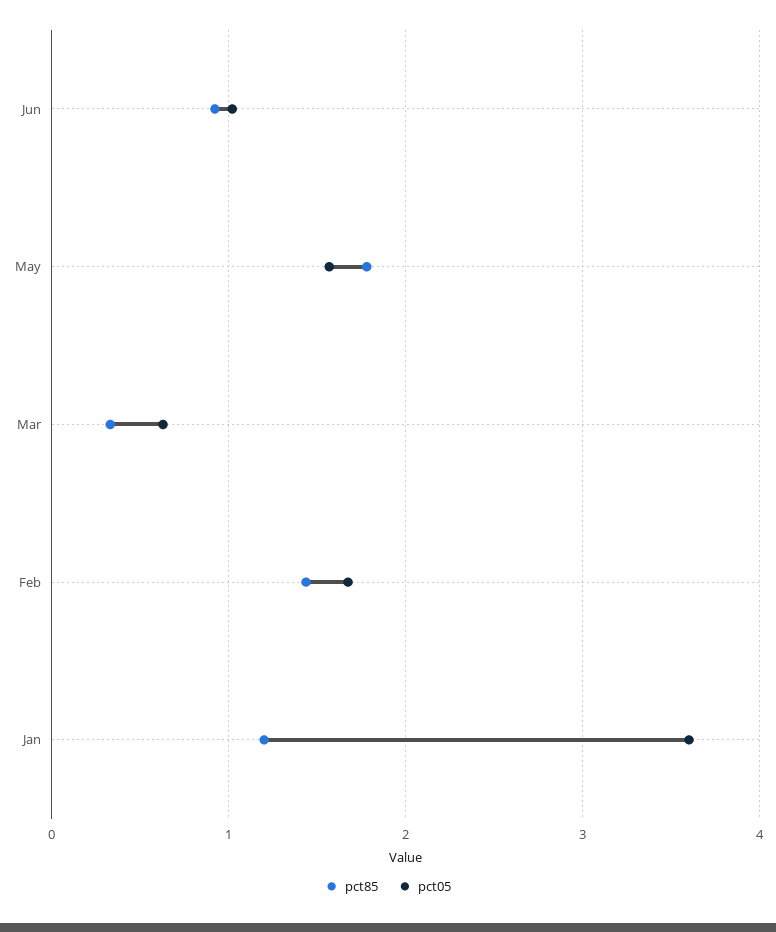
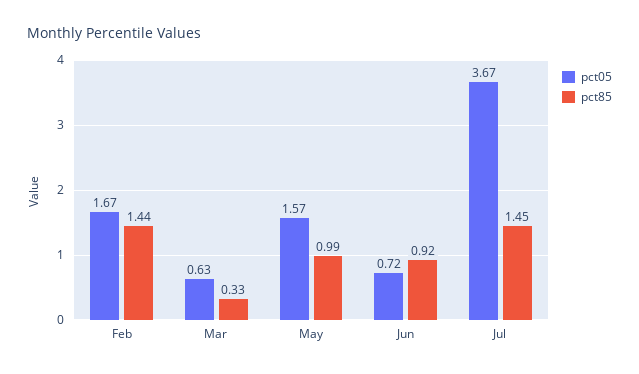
pct05, Jun: 1 -> 0.72
pct85, May: 1.8 -> 0.99
pct85, Jan: 1.2 -> none
pct05, Jan: 3.6 -> none
pct05, Jul: none -> 3.67
pct85, Jul: none -> 1.45

